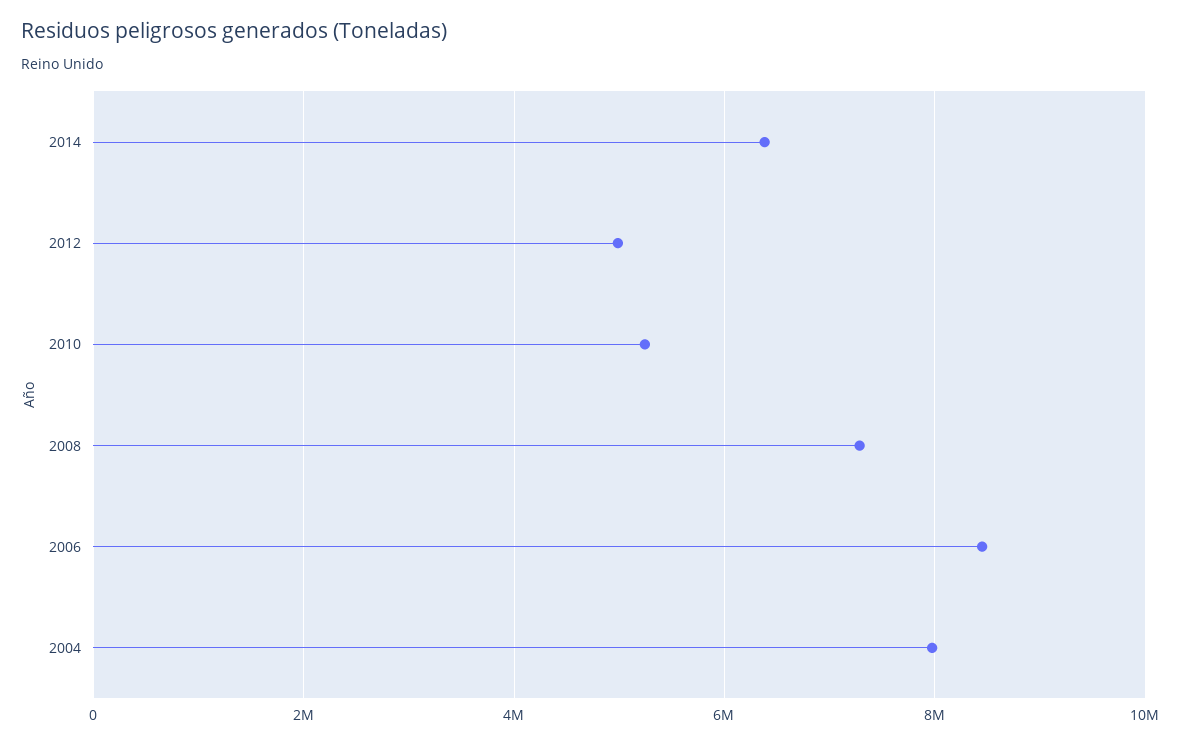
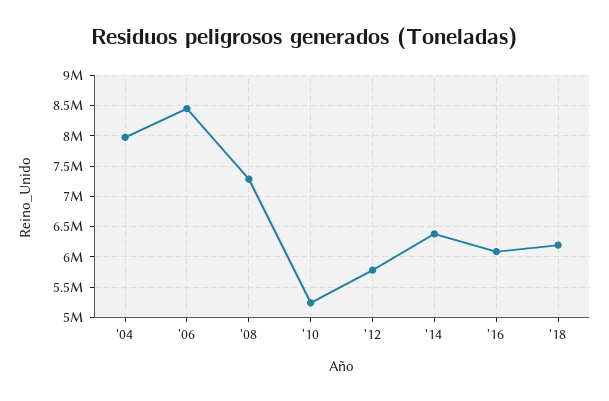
2012: 5000000 -> 5800000
'16: none -> 6100000
'18: none -> 6200000

